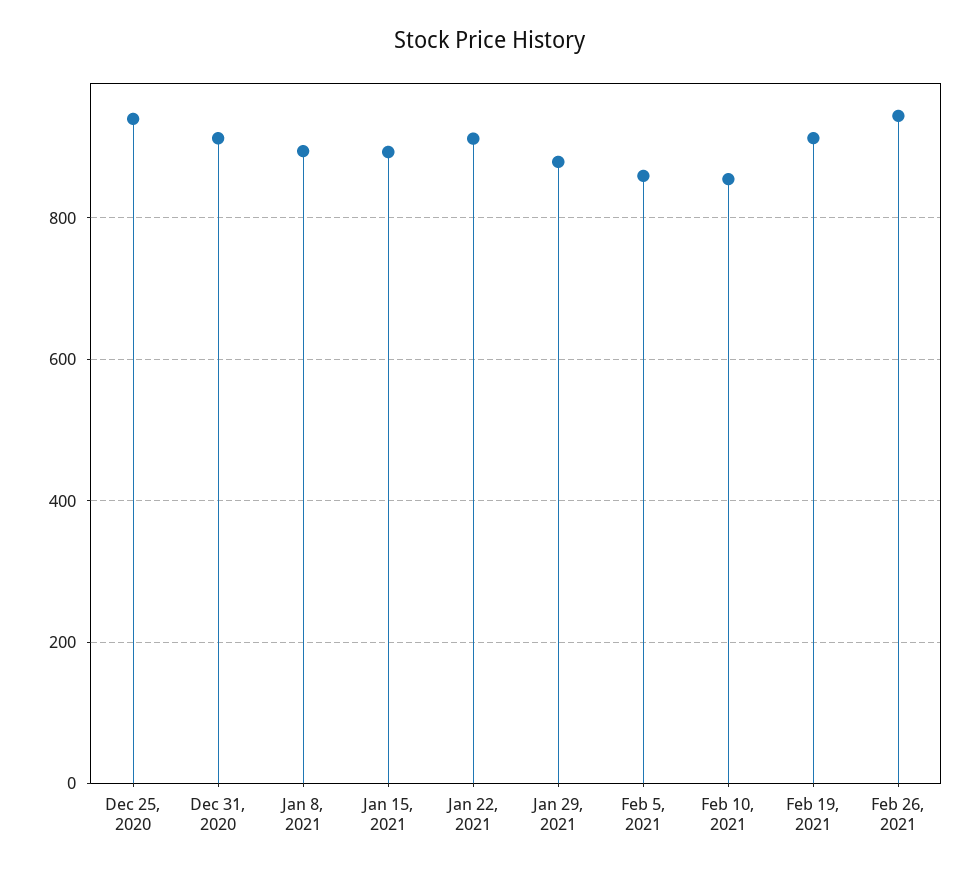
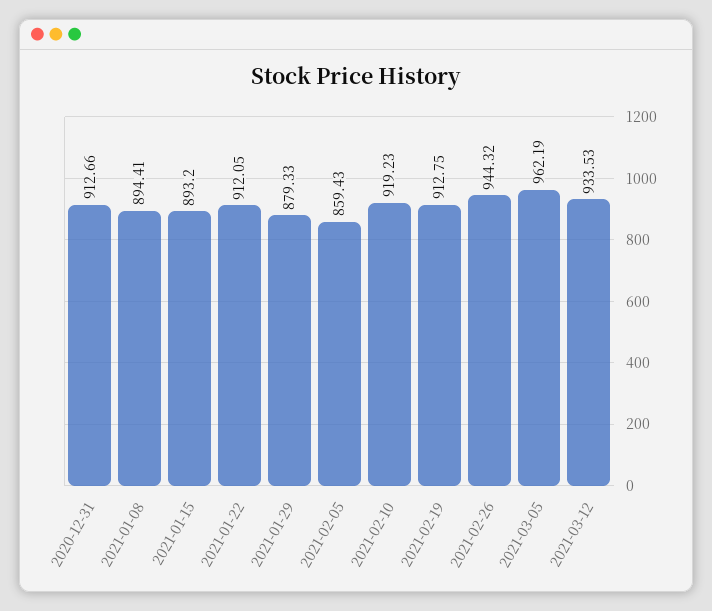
Dec 25, 2020: 940 -> none
Feb 10, 2021: 860 -> 919.23
2021-03-05: none -> 962.19
2021-03-12: none -> 933.53

